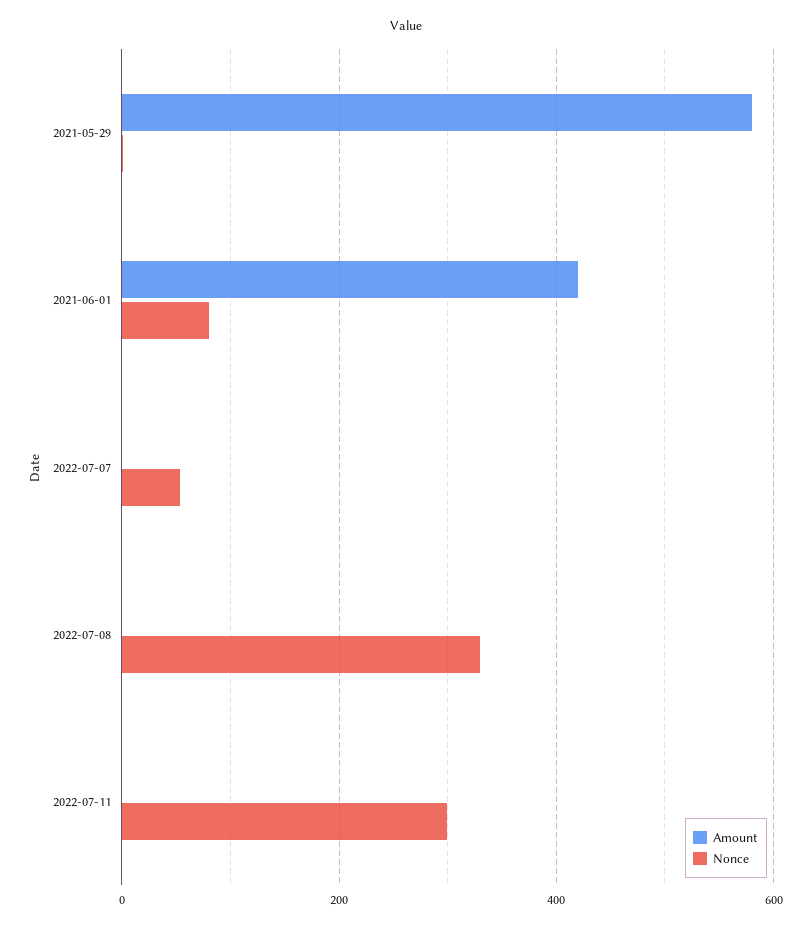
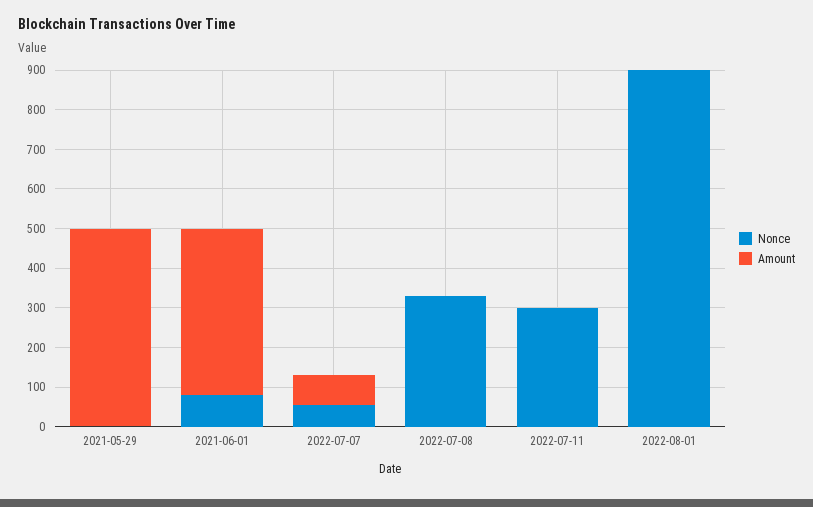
Amount, 2021-05-29: 580 -> 500
Amount, 2022-07-07: 0 -> 75
Nonce, 2022-08-01: none -> 900
Amount, 2022-08-01: none -> 0

